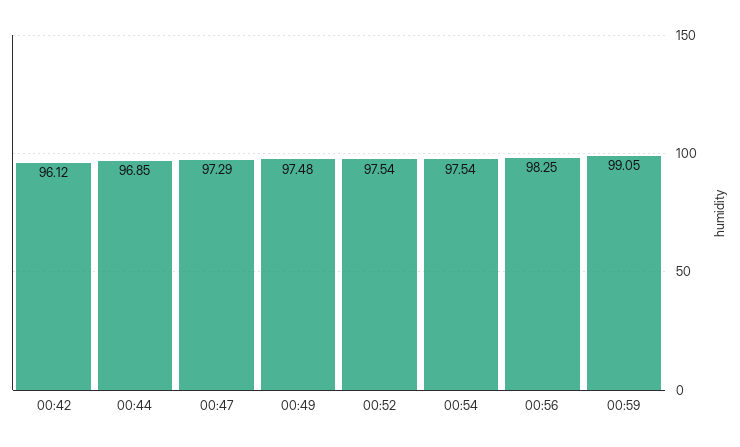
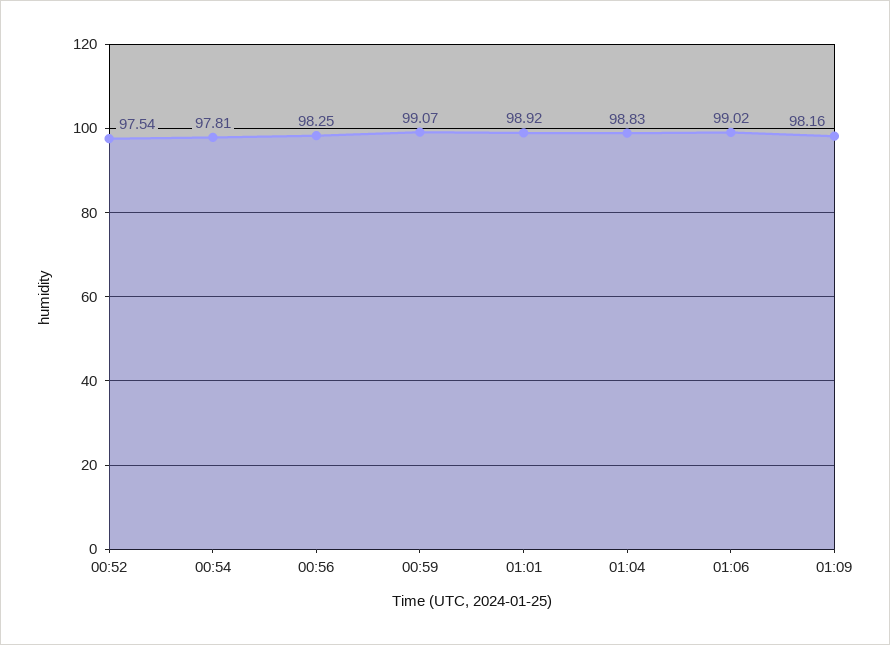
00:42: 96.12 -> none
00:44: 96.85 -> none
00:47: 97.29 -> none
00:49: 97.48 -> none
00:54: 97.54 -> 97.81
00:59: 99.05 -> 99.07
01:01: none -> 98.92
01:04: none -> 98.83
01:06: none -> 99.02
01:09: none -> 98.16

